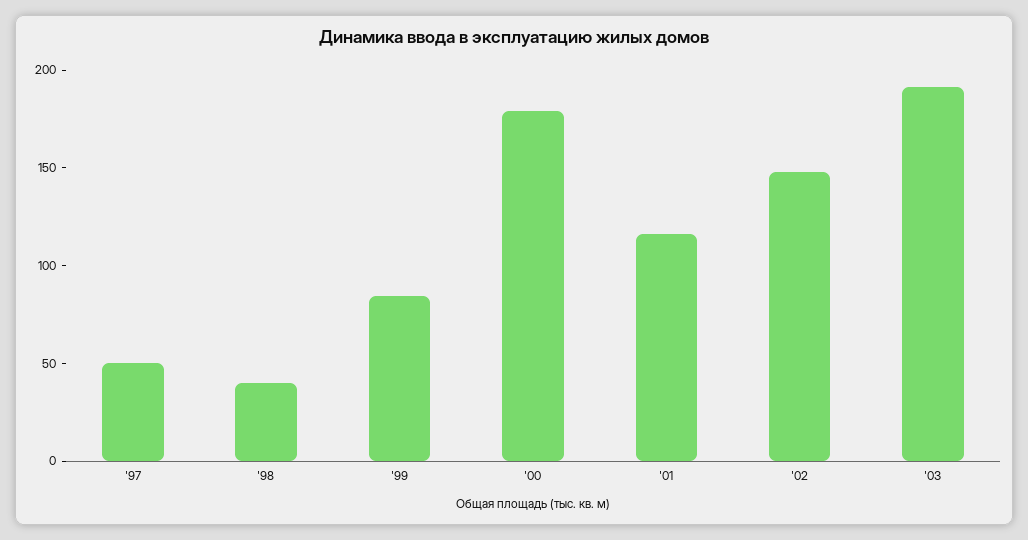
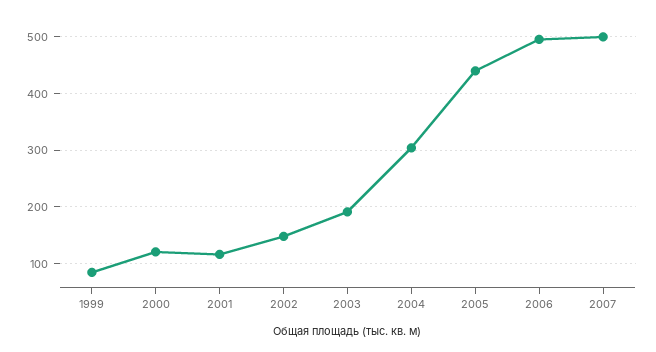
'97: 50 -> none
'98: 40 -> none
'00: 180 -> 120
2004: none -> 300
2005: none -> 440
2006: none -> 500
2007: none -> 500

